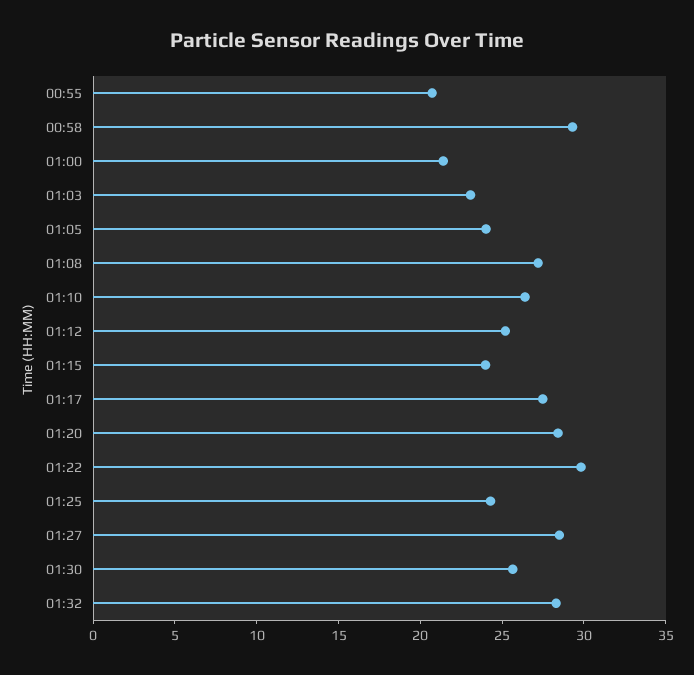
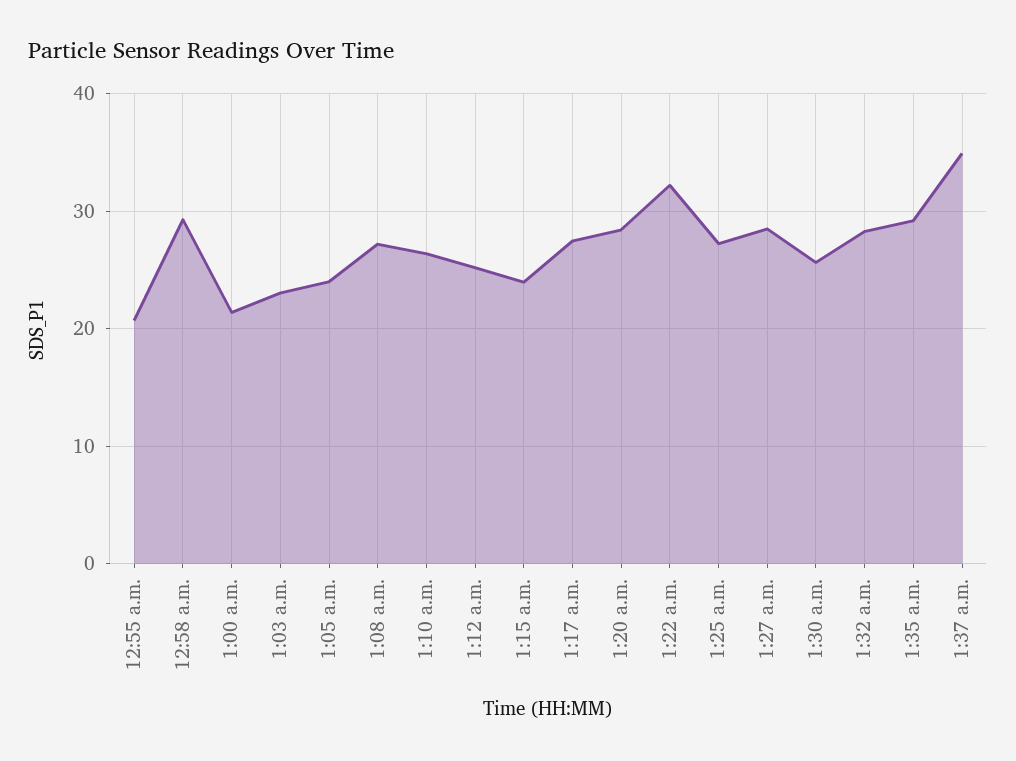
01:22: 30 -> 32
01:25: 24 -> 27
1:35 a.m.: none -> 29
1:37 a.m.: none -> 35

